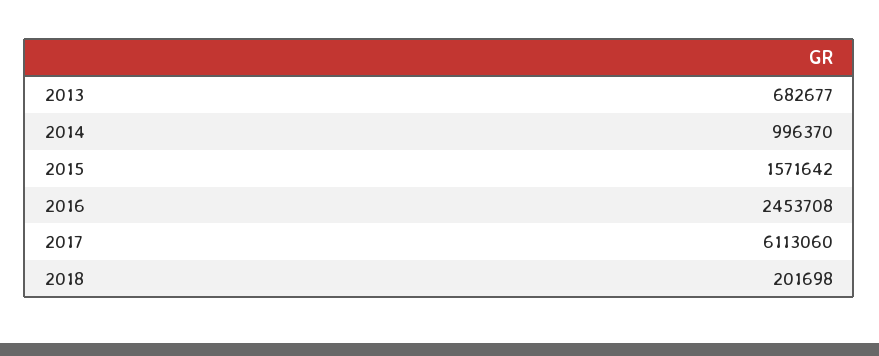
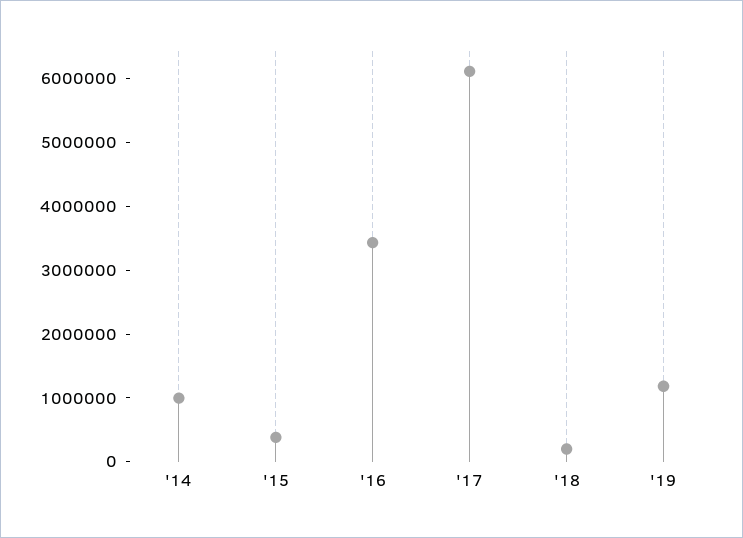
2013: 682677 -> none
2015: 1571642 -> 400000
2016: 2453708 -> 3400000
'19: none -> 1200000

